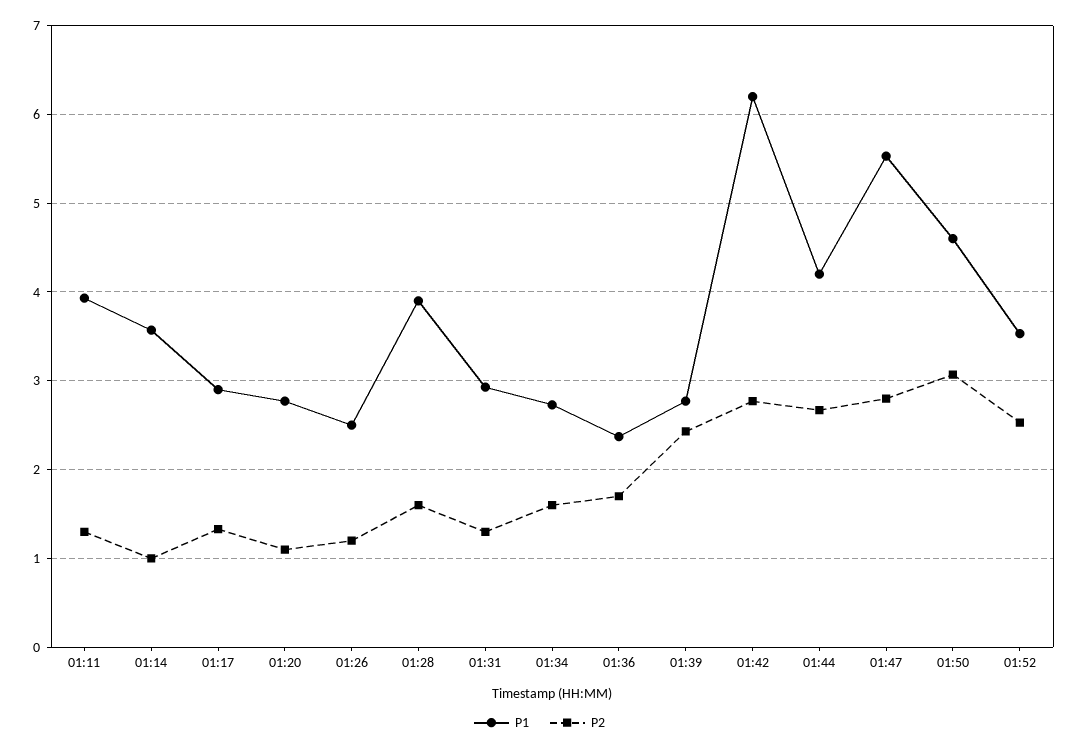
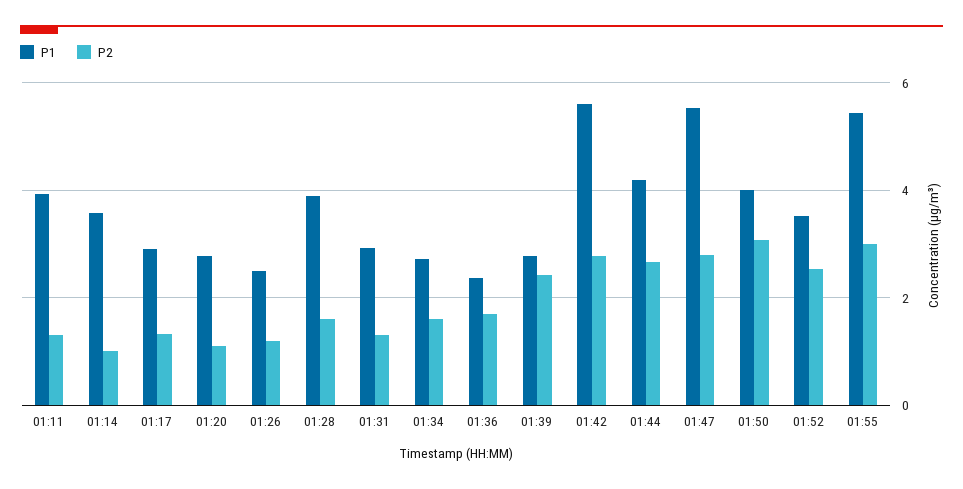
P1, 01:42: 6.2 -> 5.6
P1, 01:50: 4.6 -> 4
P1, 01:55: none -> 5.4
P2, 01:55: none -> 3

